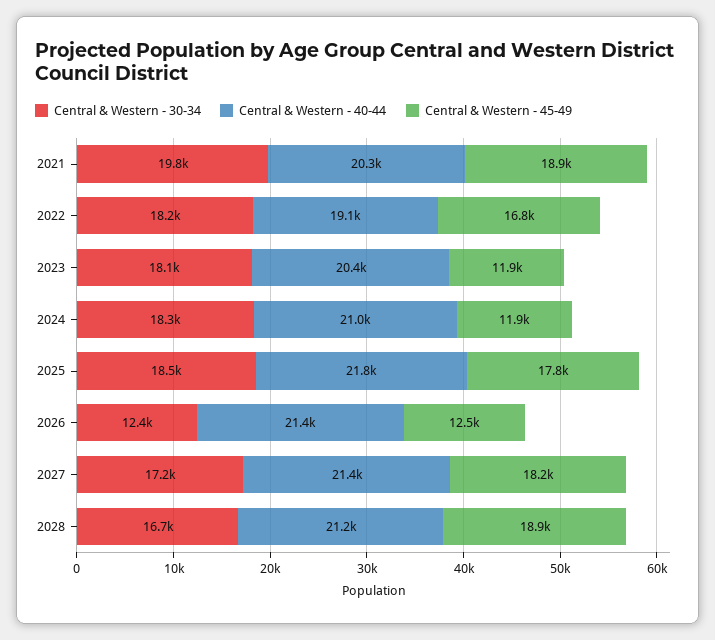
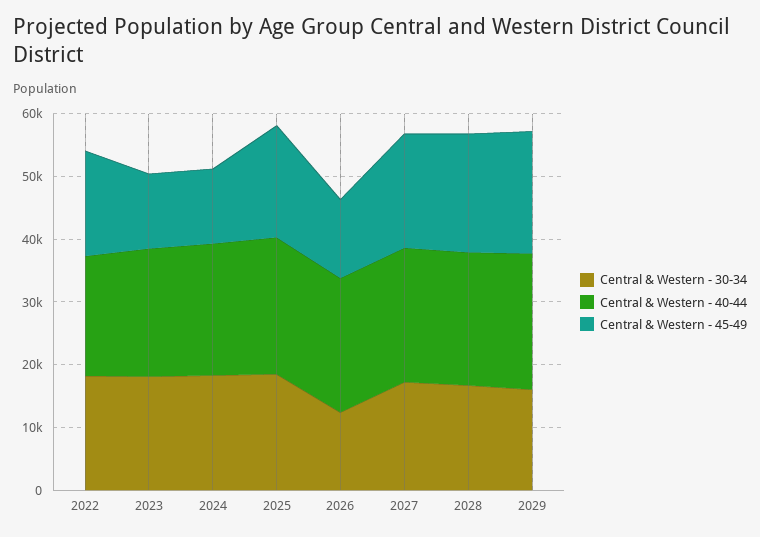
Central & Western - 30-34, 2021: 19800 -> none
Central & Western - 40-44, 2021: 20300 -> none
Central & Western - 45-49, 2021: 18900 -> none
Central & Western - 30-34, 2029: none -> 16000
Central & Western - 40-44, 2029: none -> 22000
Central & Western - 45-49, 2029: none -> 20000

